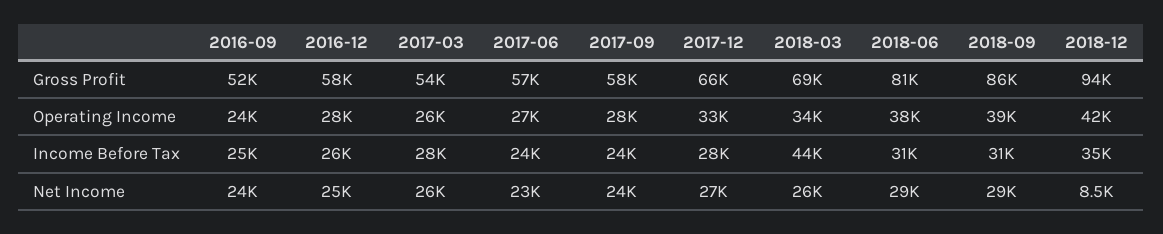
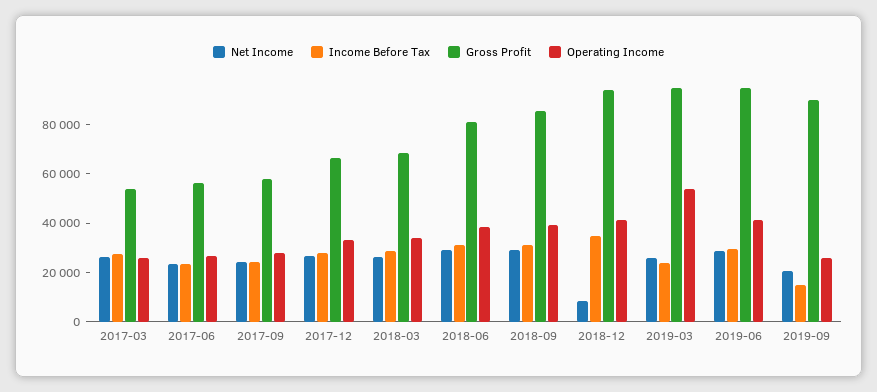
Gross Profit, 2016-09: 52000 -> none
Gross Profit, 2016-12: 58000 -> none
Operating Income, 2016-09: 24000 -> none
Operating Income, 2016-12: 28000 -> none
Income Before Tax, 2016-09: 25000 -> none
Income Before Tax, 2016-12: 26000 -> none
Income Before Tax, 2018-03: 44000 -> 30000
Net Income, 2016-09: 24000 -> none
Net Income, 2016-12: 25000 -> none
Net Income, 2019-03: none -> 25000
Income Before Tax, 2019-03: none -> 25000
Gross Profit, 2019-03: none -> 95000
Operating Income, 2019-03: none -> 55000
Net Income, 2019-06: none -> 30000
Income Before Tax, 2019-06: none -> 30000
Gross Profit, 2019-06: none -> 95000
Operating Income, 2019-06: none -> 40000
Net Income, 2019-09: none -> 20000
Income Before Tax, 2019-09: none -> 15000
Gross Profit, 2019-09: none -> 90000
Operating Income, 2019-09: none -> 25000

